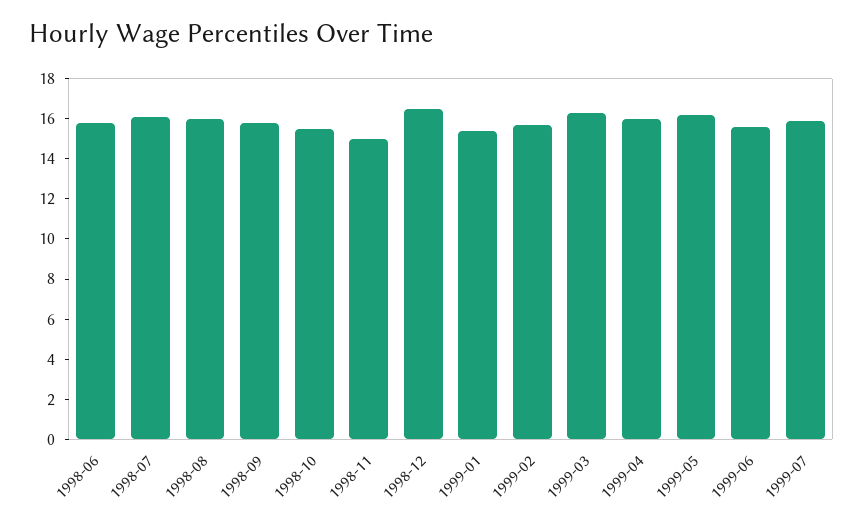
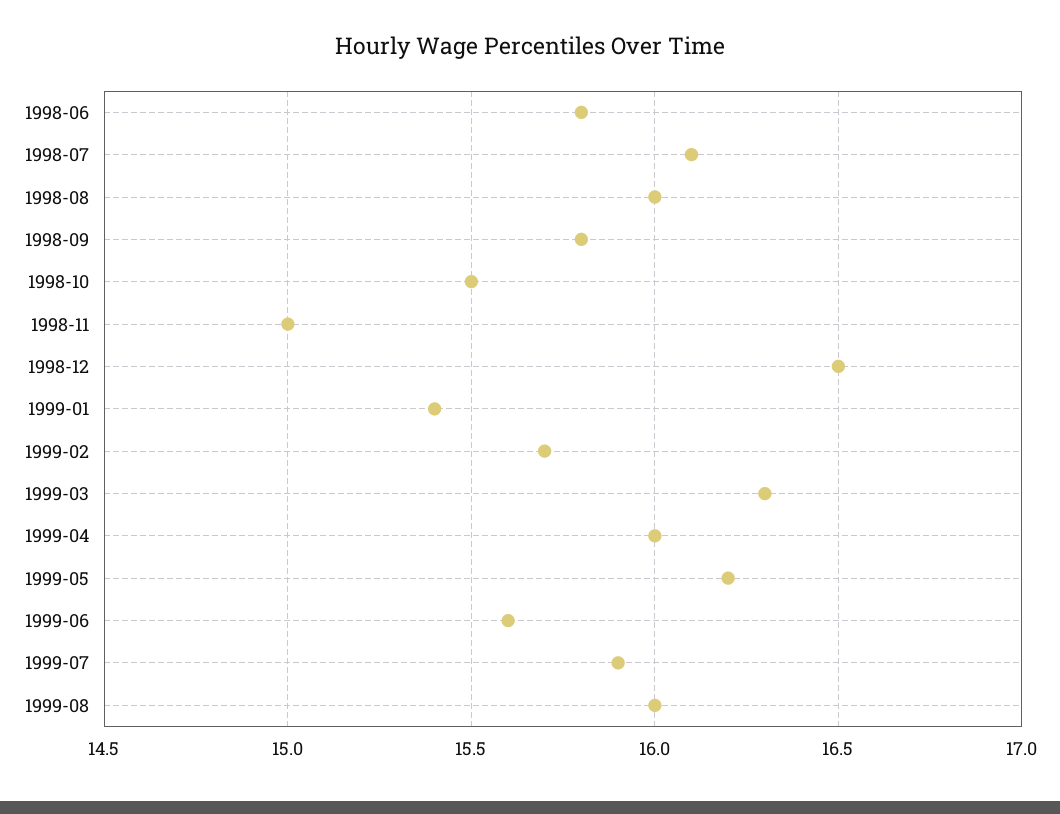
1999-08: none -> 16

